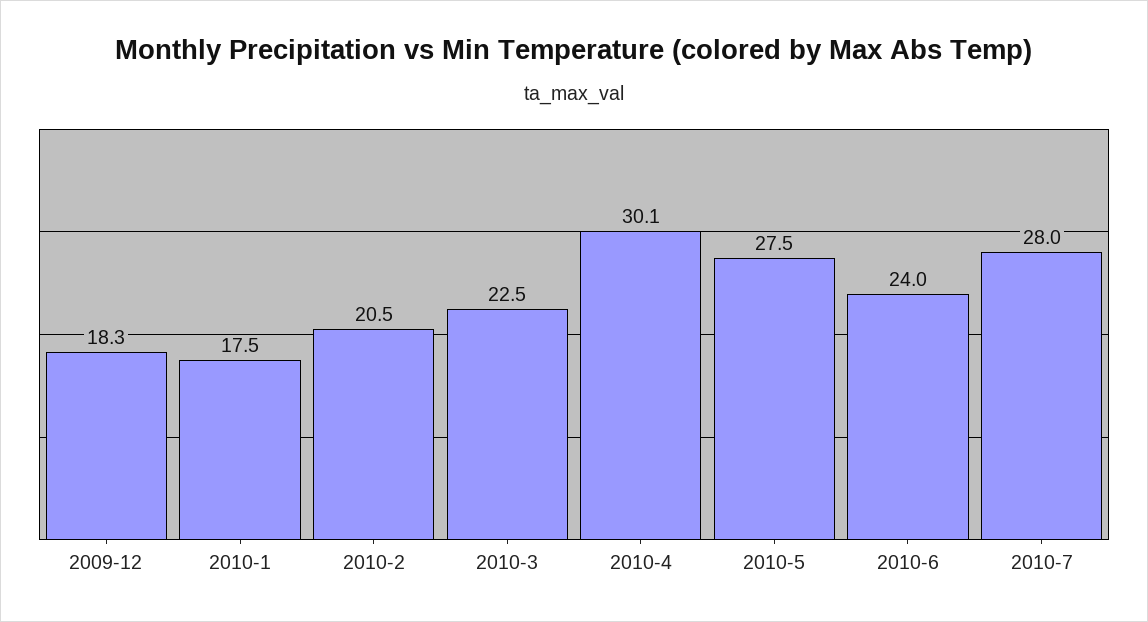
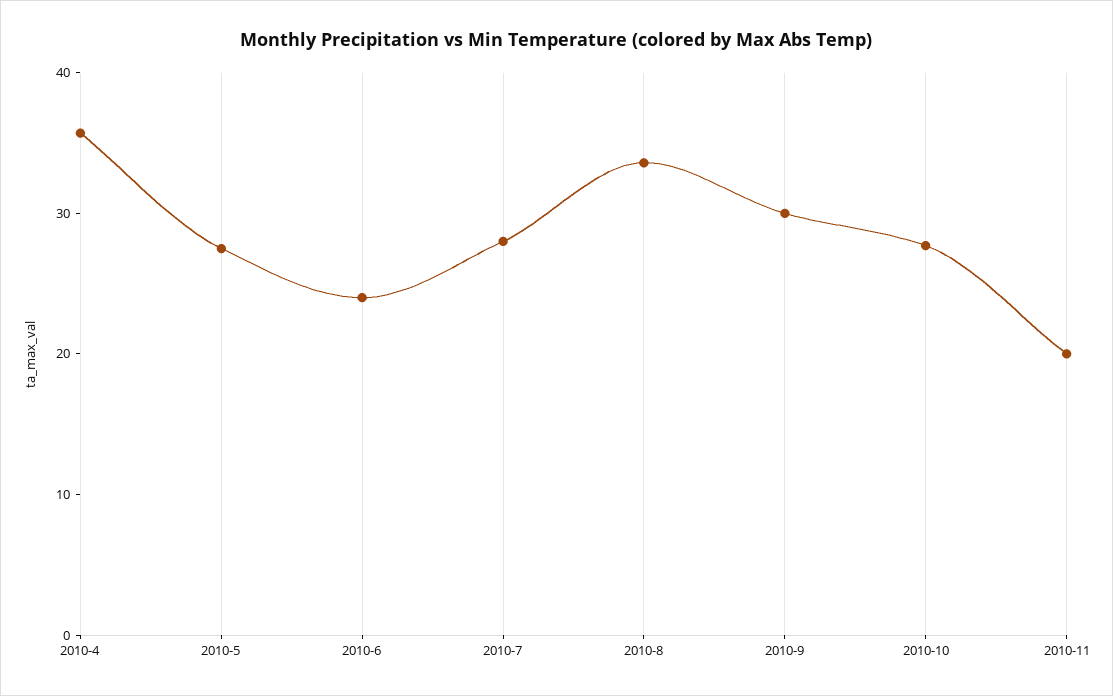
2009-12: 18.3 -> none
2010-1: 17.5 -> none
2010-2: 20.5 -> none
2010-3: 22.5 -> none
2010-4: 30.1 -> 36
2010-8: none -> 34
2010-9: none -> 30
2010-10: none -> 28
2010-11: none -> 20

